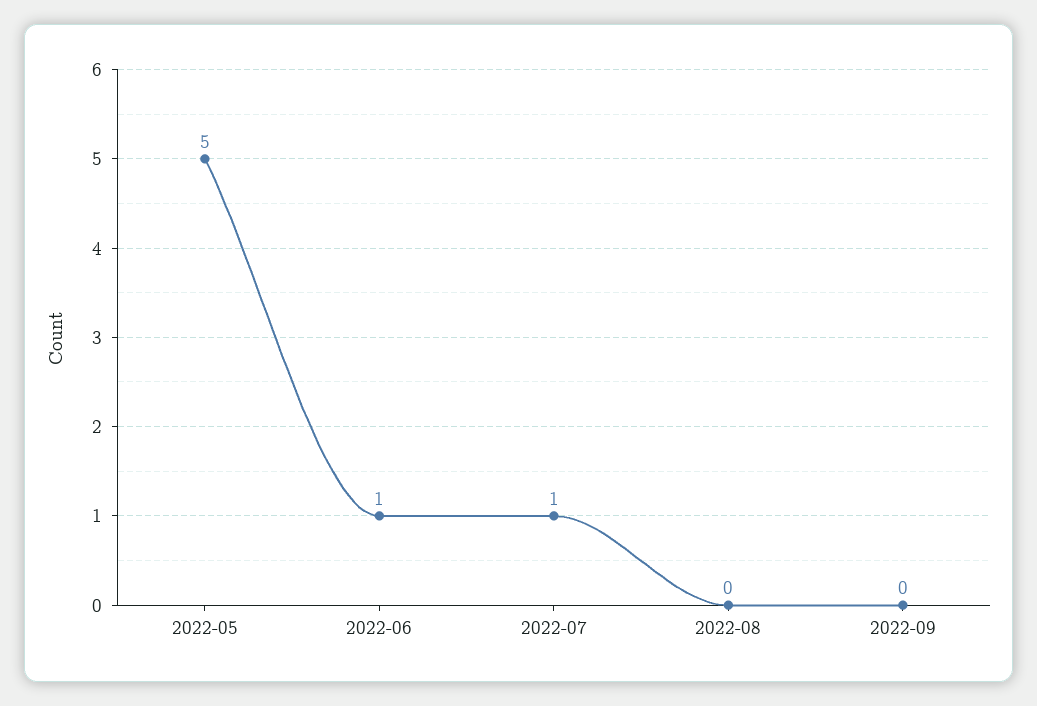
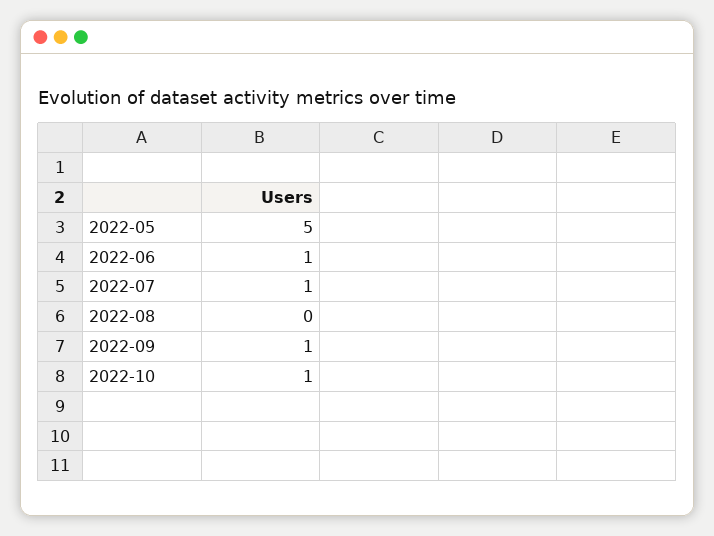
2022-09: 0 -> 1
2022-10: none -> 1

